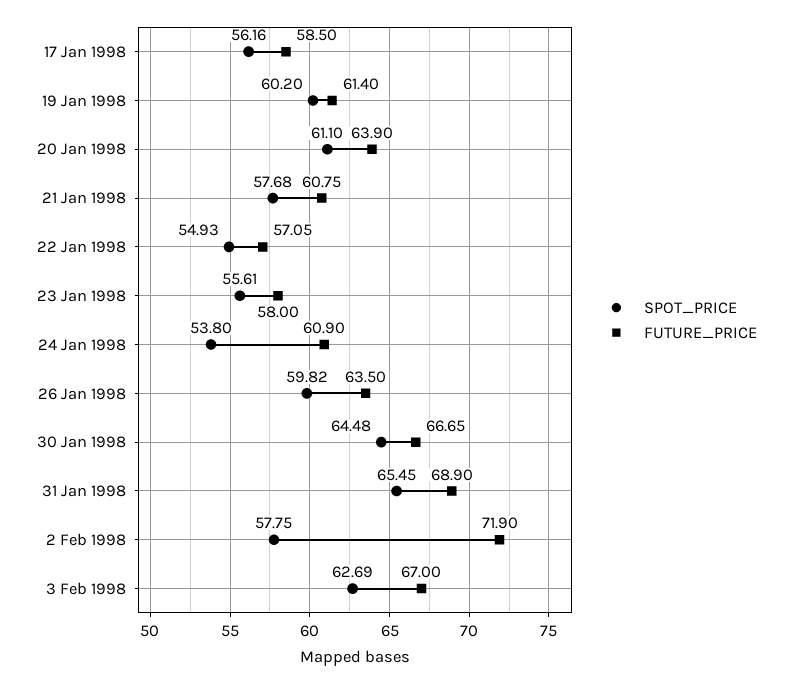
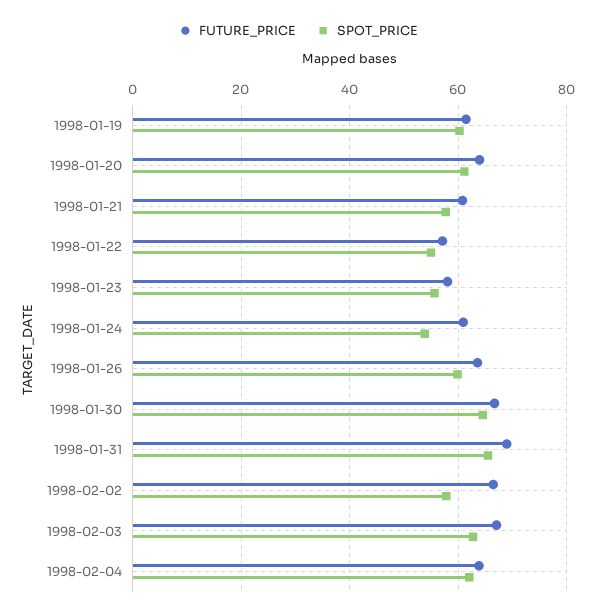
SPOT_PRICE, 17 Jan 1998: 56.16 -> none
FUTURE_PRICE, 17 Jan 1998: 58.5 -> none
FUTURE_PRICE, 2 Feb 1998: 71.9 -> 66
FUTURE_PRICE, 1998-02-04: none -> 64
SPOT_PRICE, 1998-02-04: none -> 62

